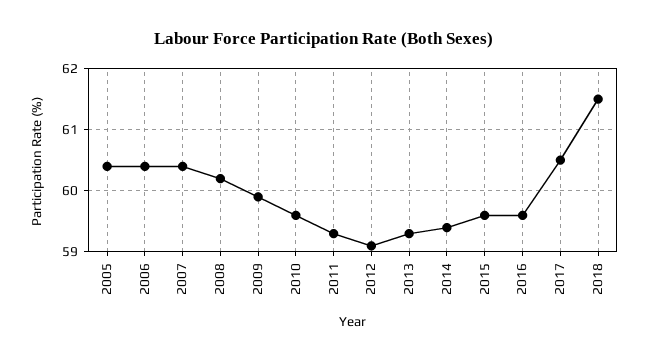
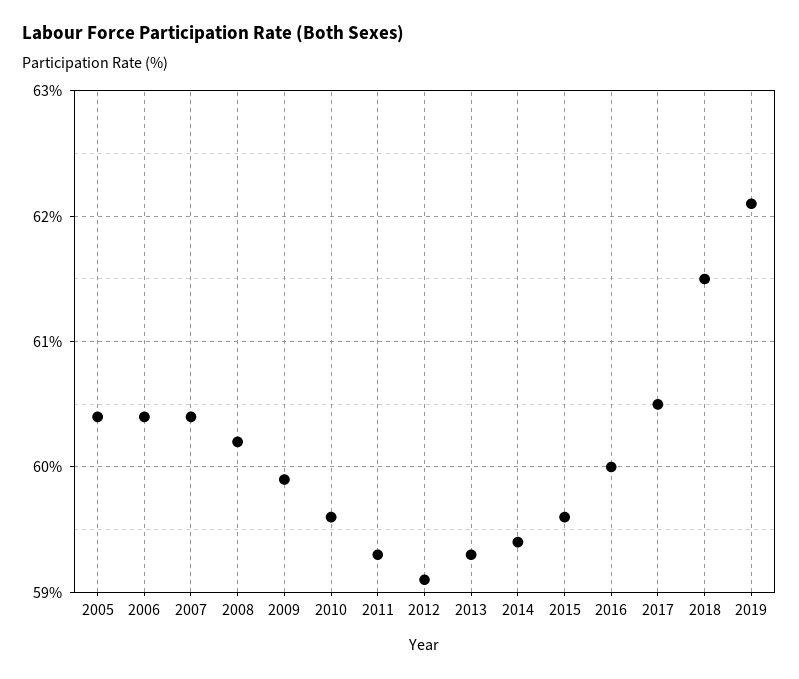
2016: 59.6 -> 60
2019: none -> 62.1

